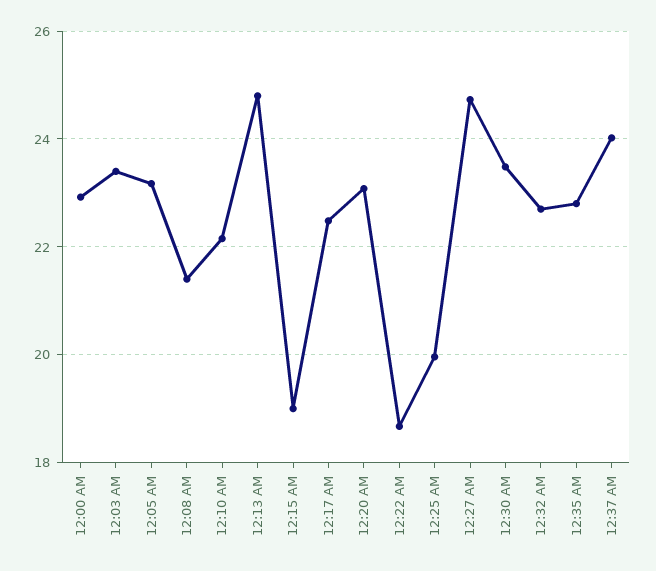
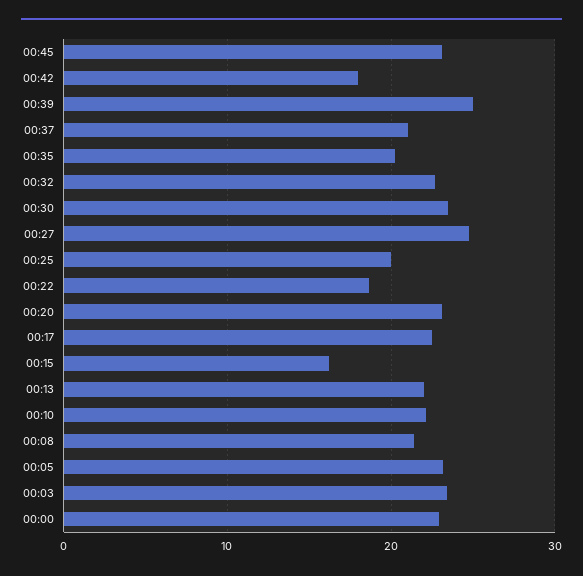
12:13 AM: 24.8 -> 22
12:15 AM: 19 -> 16
12:35 AM: 22.8 -> 20
12:37 AM: 24 -> 21
00:45: none -> 23
00:42: none -> 18
00:39: none -> 25

